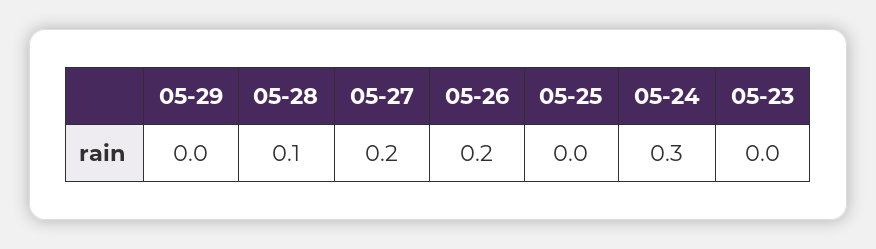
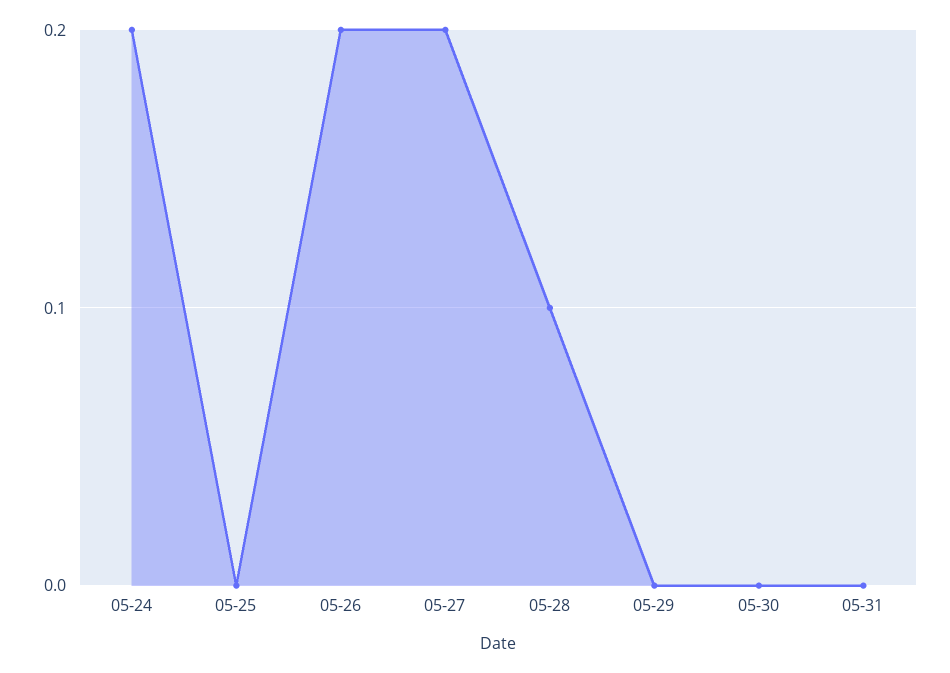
05-24: 0.3 -> 0.2
05-23: 0 -> none
05-30: none -> 0
05-31: none -> 0

